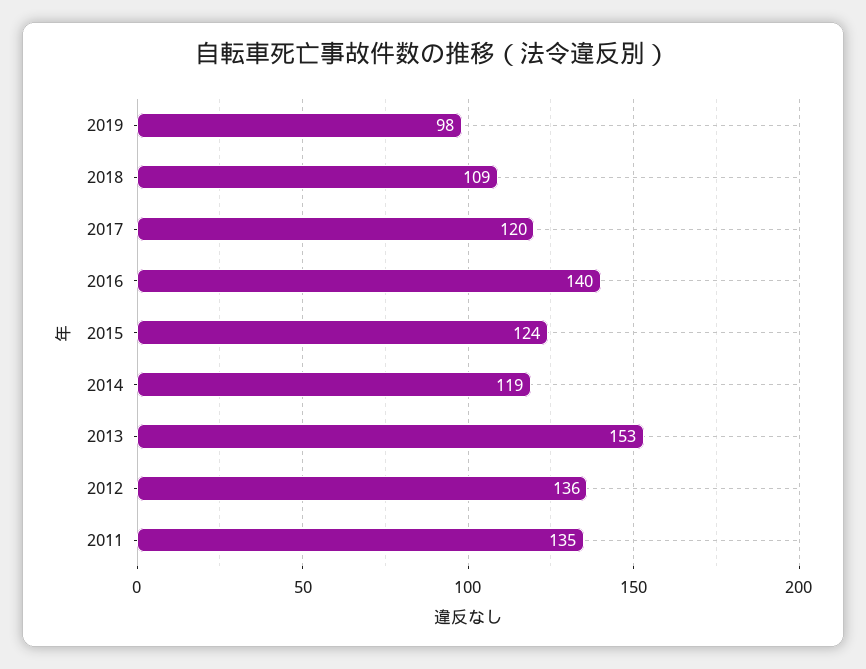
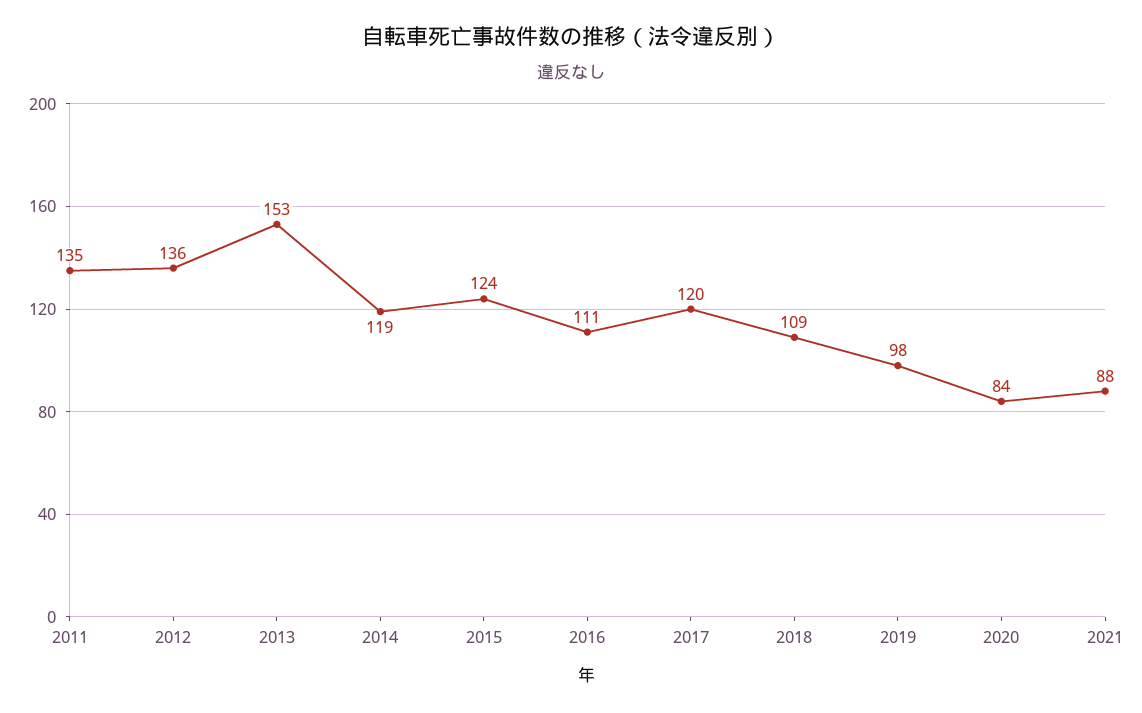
2016: 140 -> 111
2020: none -> 84
2021: none -> 88

